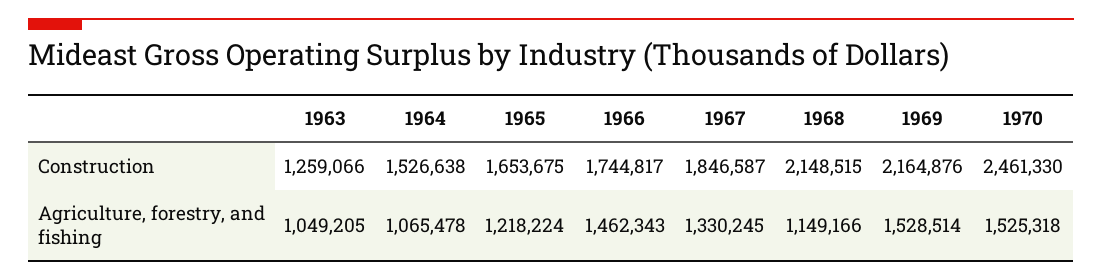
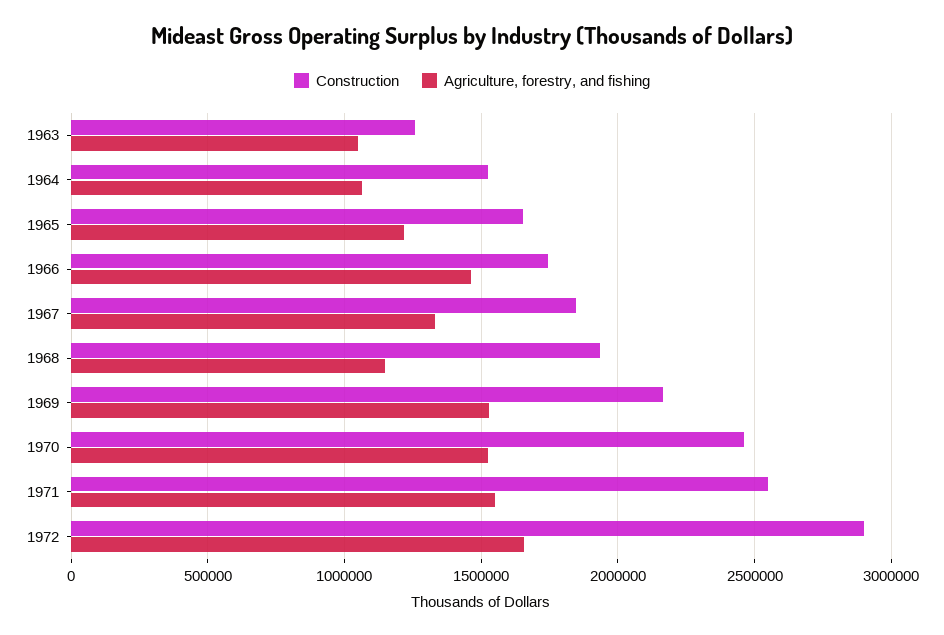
Construction, 1968: 2148515 -> 1950000
Construction, 1971: none -> 2550000
Agriculture, forestry, and fishing, 1971: none -> 1550000
Construction, 1972: none -> 2900000
Agriculture, forestry, and fishing, 1972: none -> 1650000

